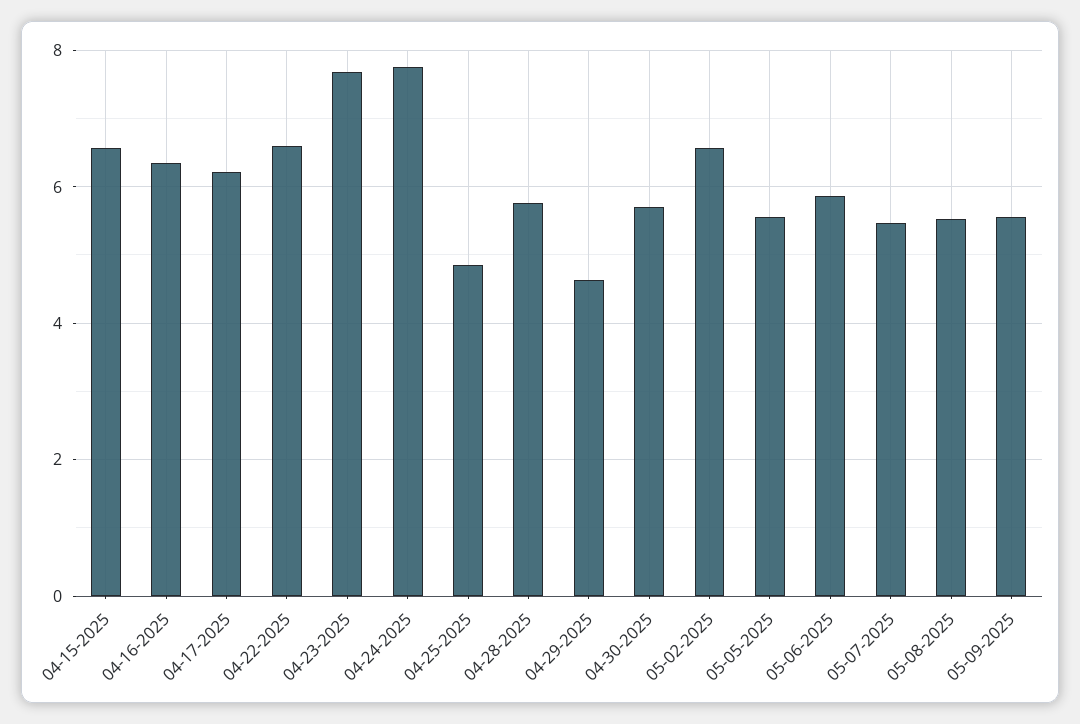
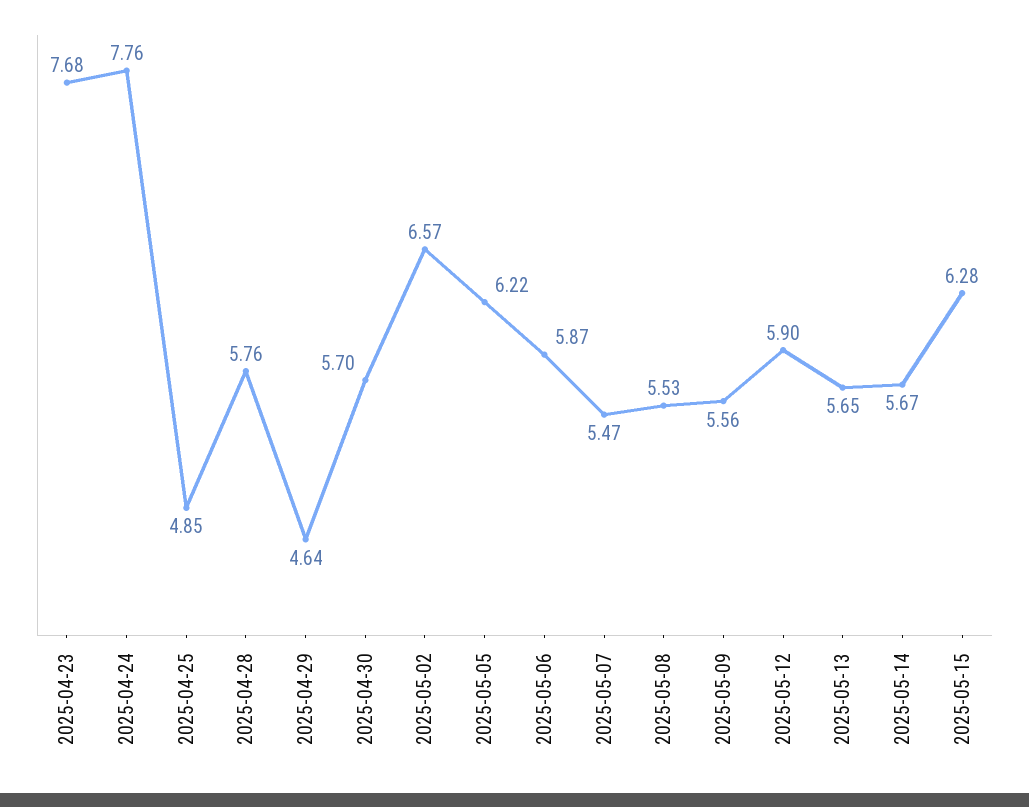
04-15-2025: 6.6 -> none
04-16-2025: 6.4 -> none
04-17-2025: 6.2 -> none
04-22-2025: 6.6 -> none
05-05-2025: 5.6 -> 6.22
2025-05-12: none -> 5.9
2025-05-13: none -> 5.65
2025-05-14: none -> 5.67
2025-05-15: none -> 6.28

